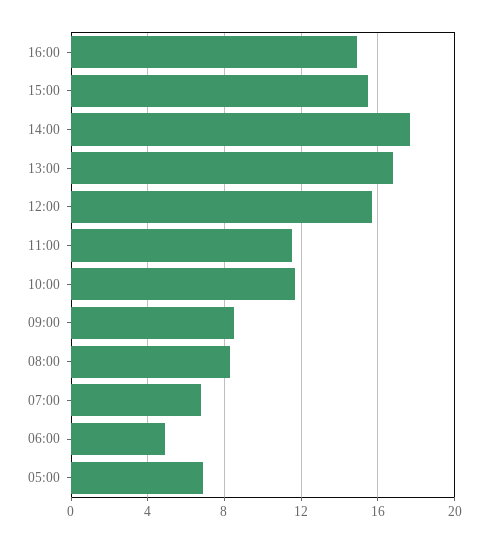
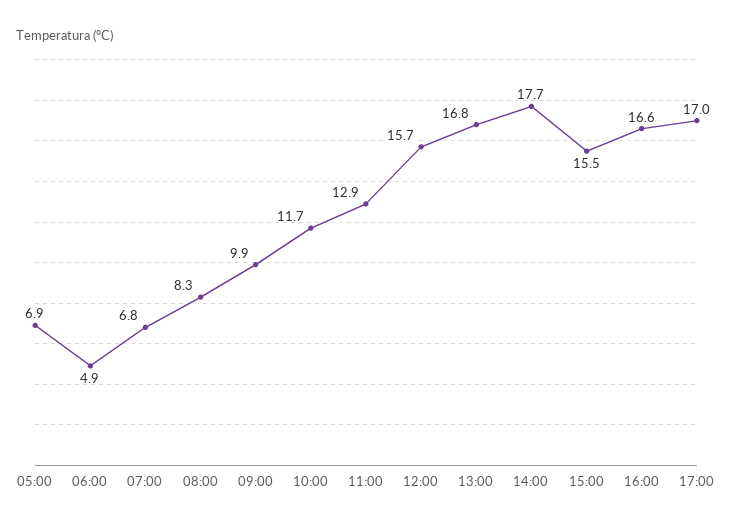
16:00: 15 -> 16.6
11:00: 11.5 -> 12.9
09:00: 8.5 -> 9.9
17:00: none -> 17

